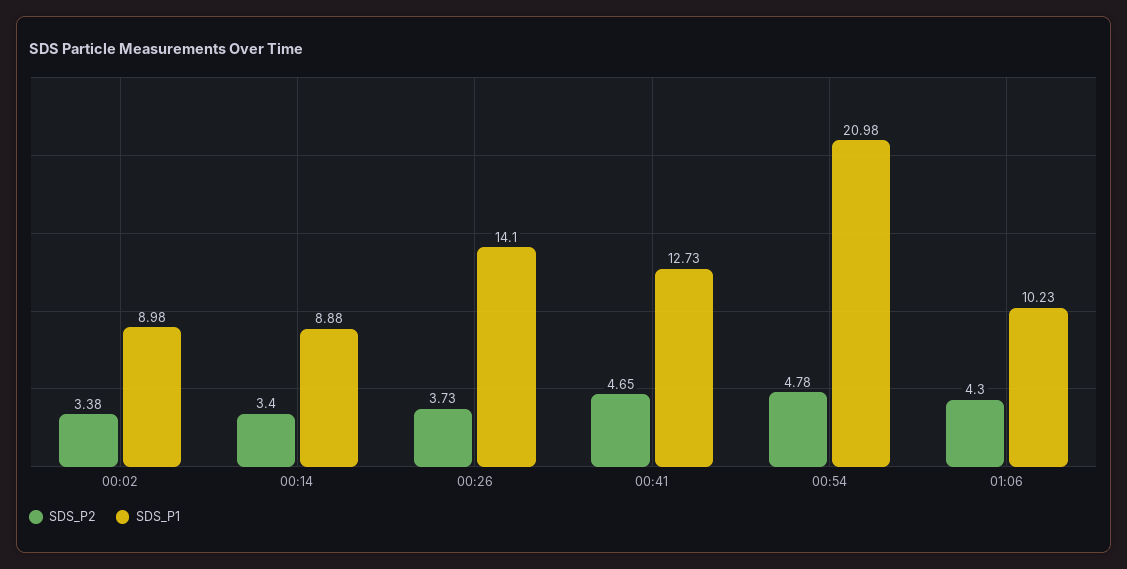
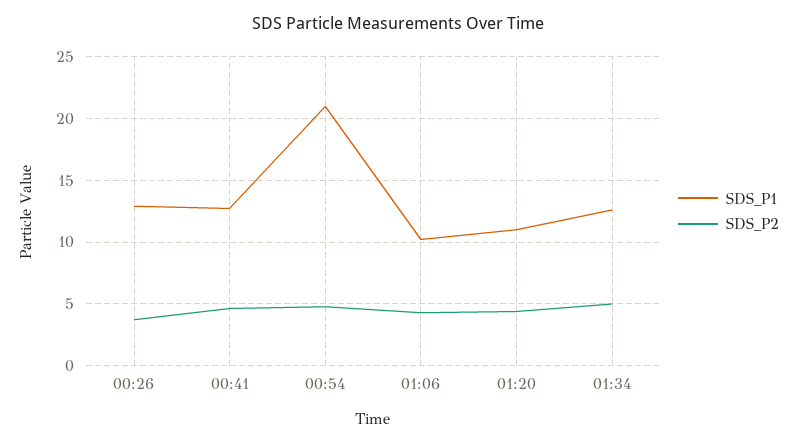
SDS_P2, 00:02: 3.38 -> none
SDS_P1, 00:02: 8.98 -> none
SDS_P2, 00:14: 3.4 -> none
SDS_P1, 00:14: 8.88 -> none
SDS_P1, 00:26: 14.1 -> 13
SDS_P1, 01:20: none -> 11
SDS_P2, 01:20: none -> 4.5
SDS_P1, 01:34: none -> 12.5
SDS_P2, 01:34: none -> 5

